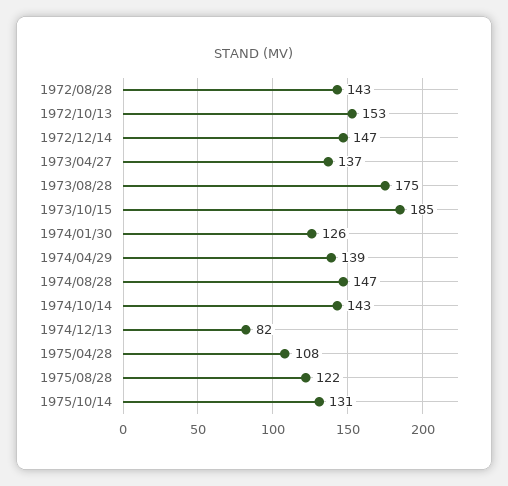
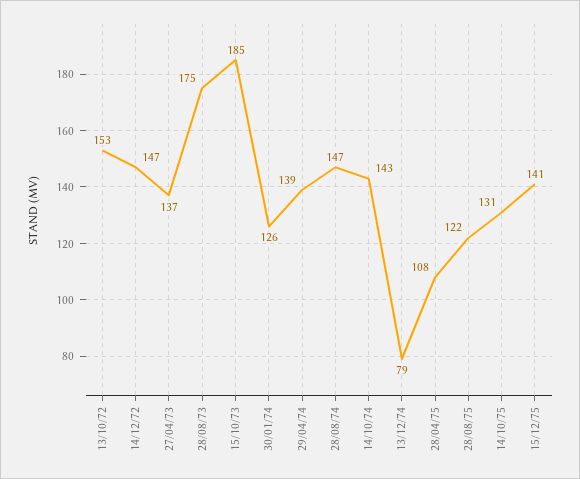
1972/08/28: 143 -> none
1974/12/13: 82 -> 79
15/12/75: none -> 141

